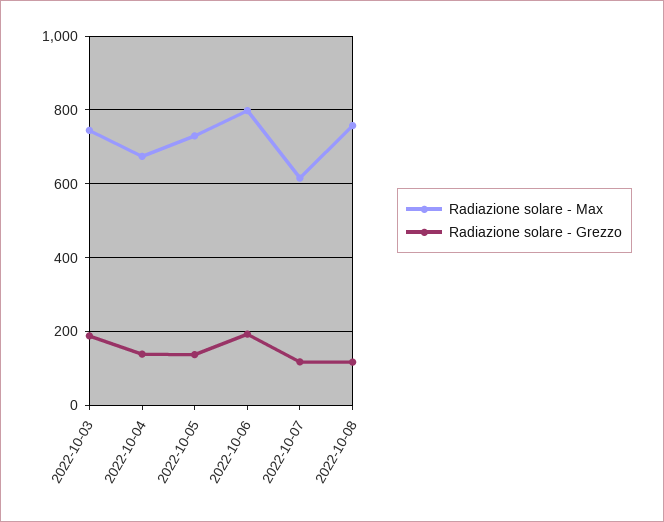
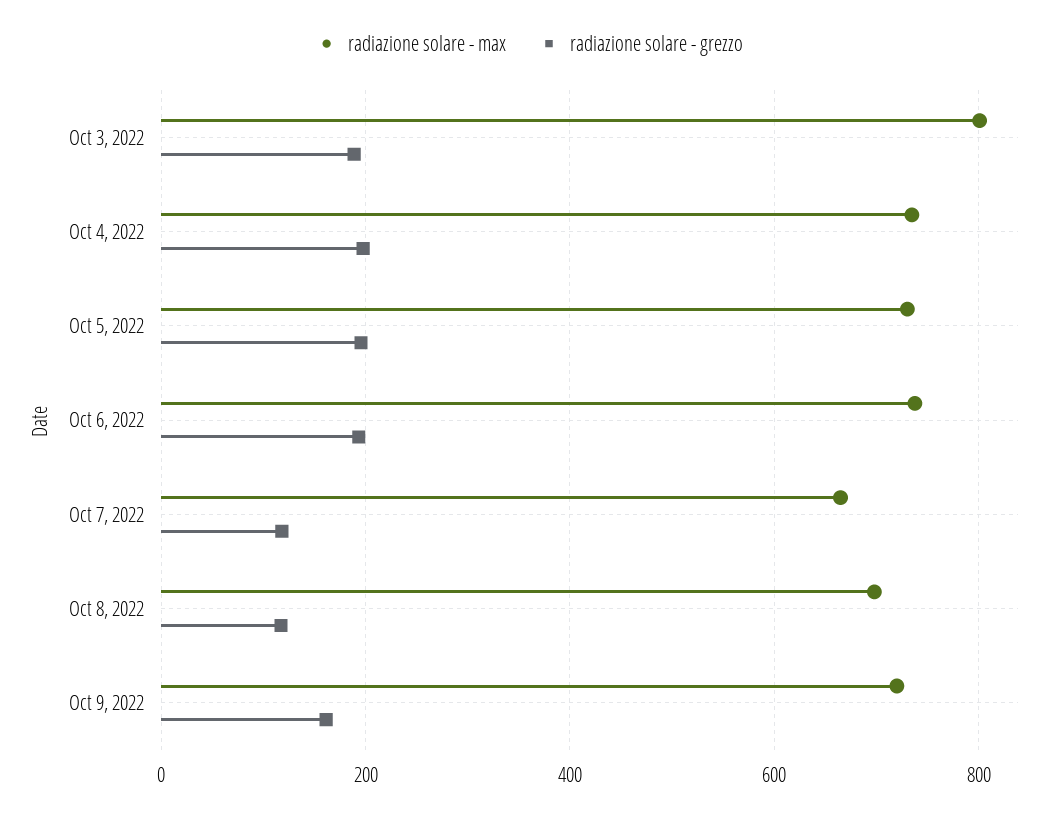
Radiazione solare - Max, 2022-10-03: 740 -> 800
Radiazione solare - Max, 2022-10-04: 680 -> 740
Radiazione solare - Grezzo, 2022-10-04: 140 -> 200
Radiazione solare - Grezzo, 2022-10-05: 140 -> 200
Radiazione solare - Max, 2022-10-06: 800 -> 740
Radiazione solare - Max, 2022-10-07: 620 -> 660
Radiazione solare - Max, 2022-10-08: 760 -> 700
Radiazione solare - Max, Oct 9, 2022: none -> 720
Radiazione solare - Grezzo, Oct 9, 2022: none -> 160

